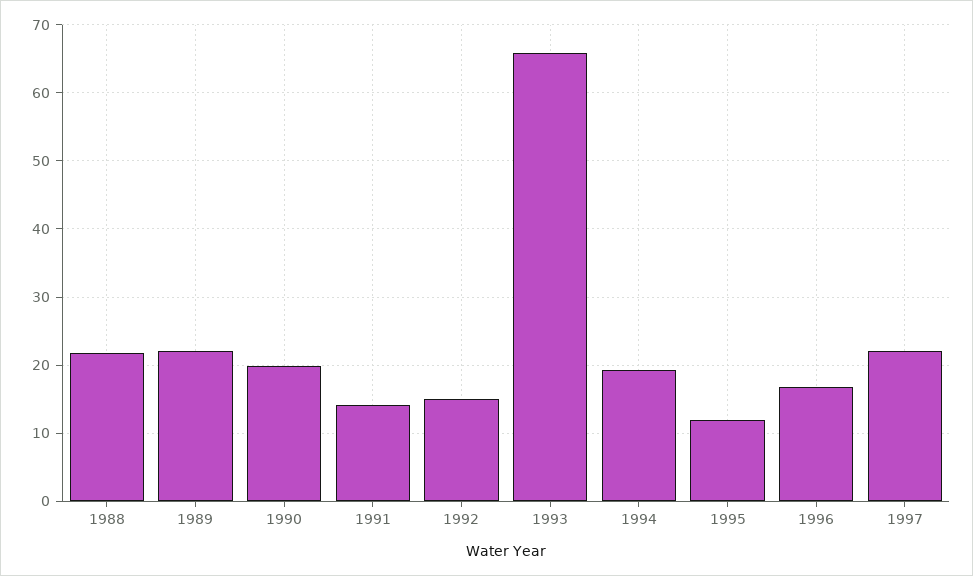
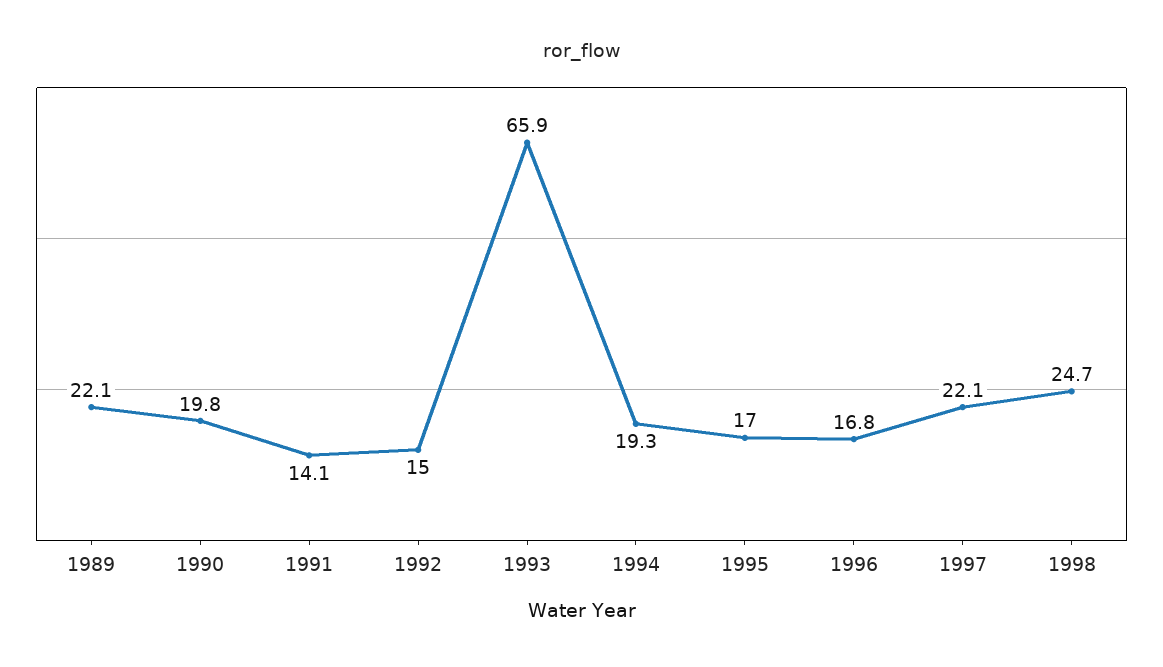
1988: 22 -> none
1995: 12 -> 17
1998: none -> 24.7

